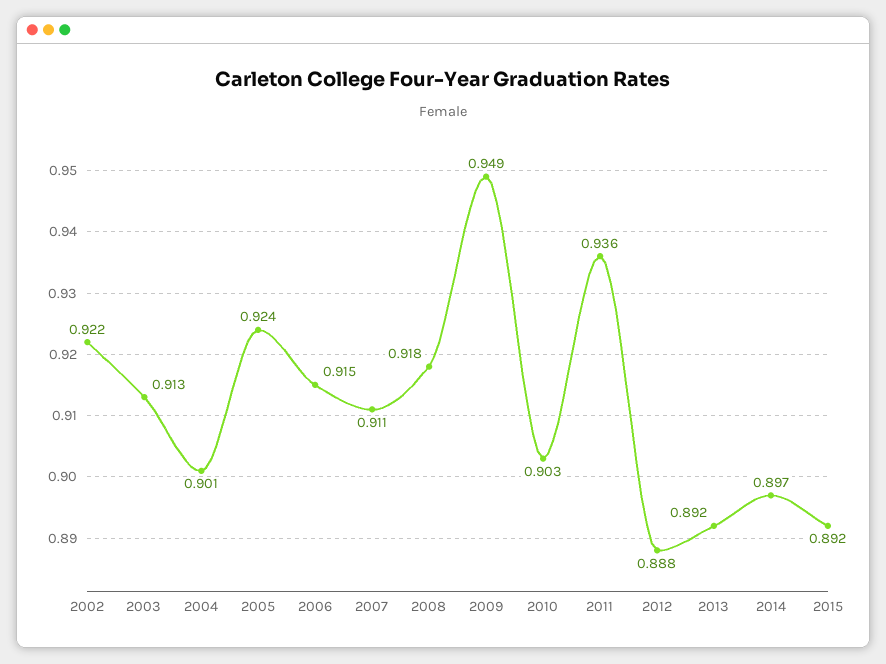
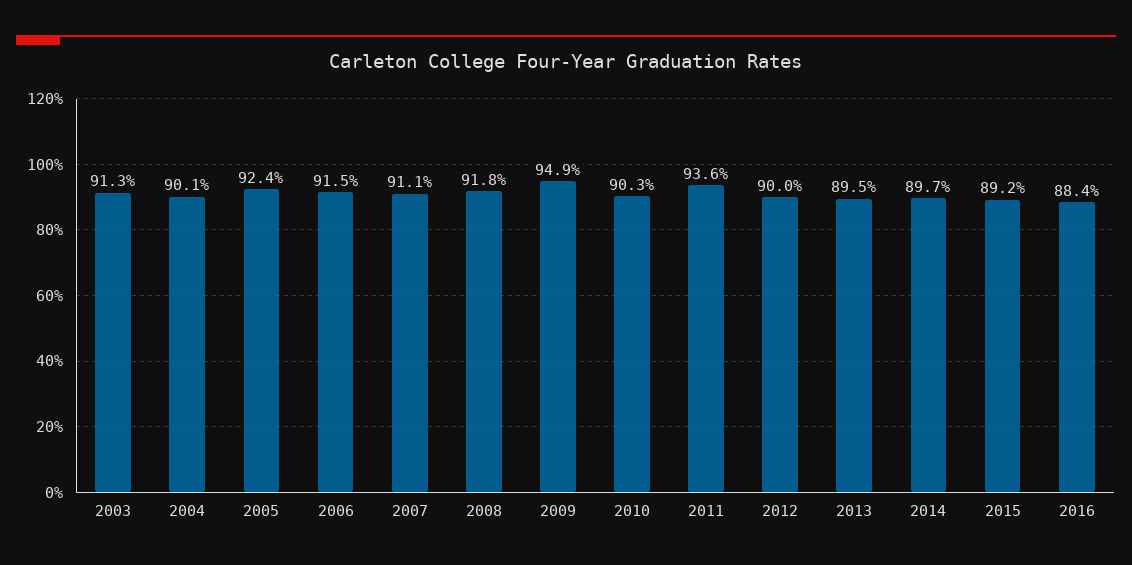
2002: 0.922 -> none
2012: 0.888 -> 0.9
2013: 0.892 -> 0.895
2016: none -> 0.884

